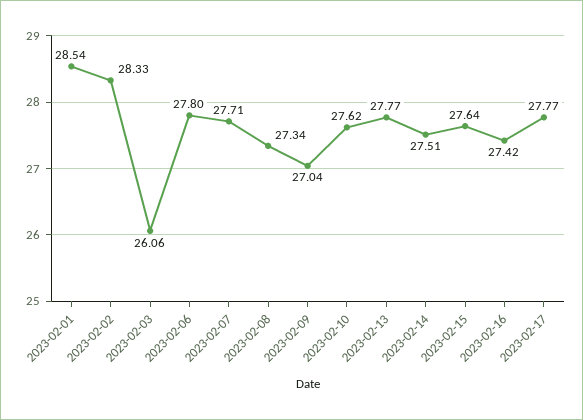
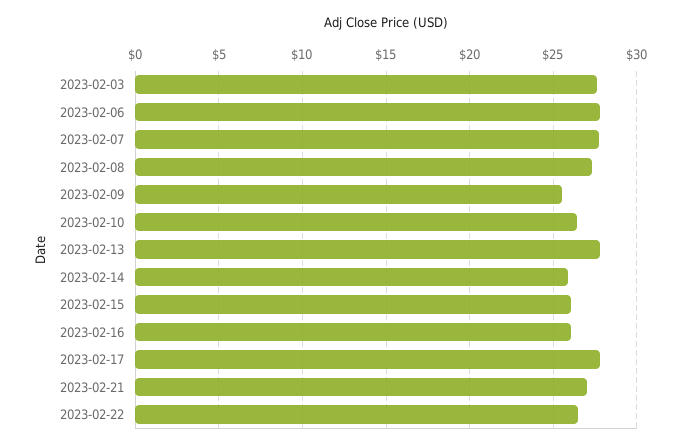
2023-02-01: 28.54 -> none
2023-02-02: 28.33 -> none
2023-02-03: 26.06 -> 27.5
2023-02-09: 27.04 -> 25.5
2023-02-10: 27.62 -> 26.5
2023-02-14: 27.51 -> 26
2023-02-15: 27.64 -> 26
2023-02-16: 27.42 -> 26
2023-02-21: none -> 27
2023-02-22: none -> 26.5

